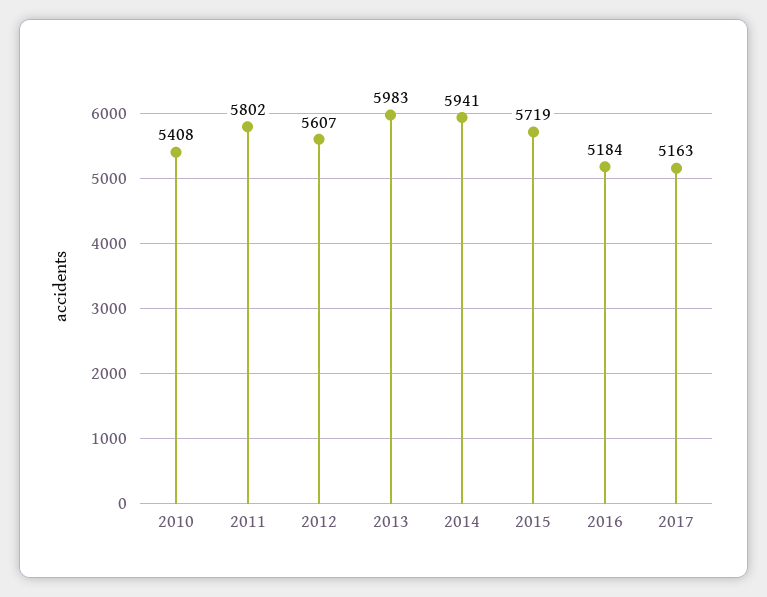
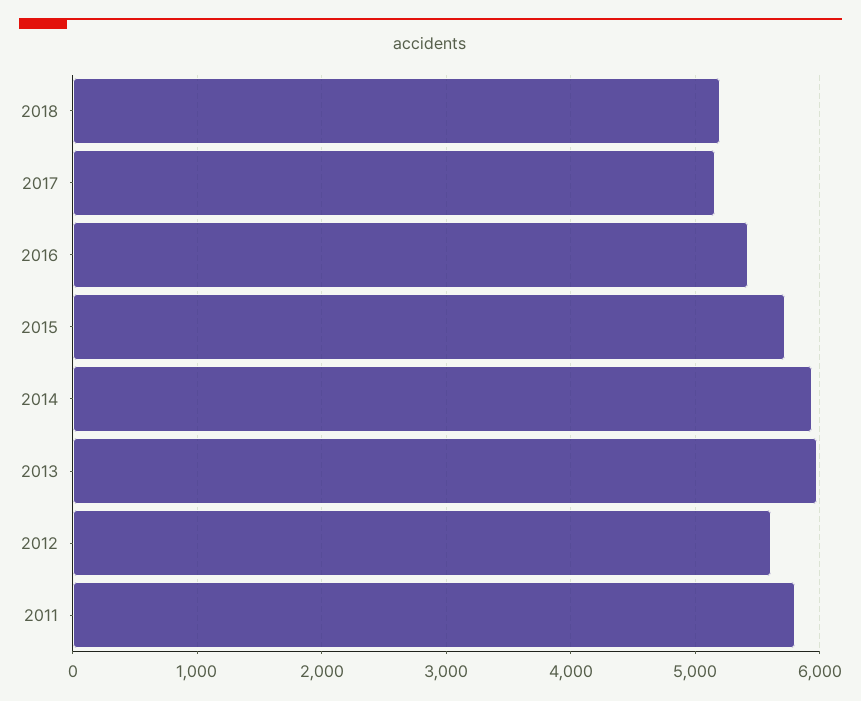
2010: 5408 -> none
2016: 5184 -> 5400
2018: none -> 5200

